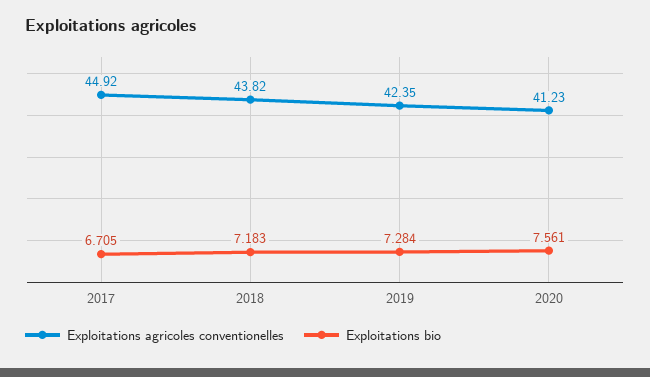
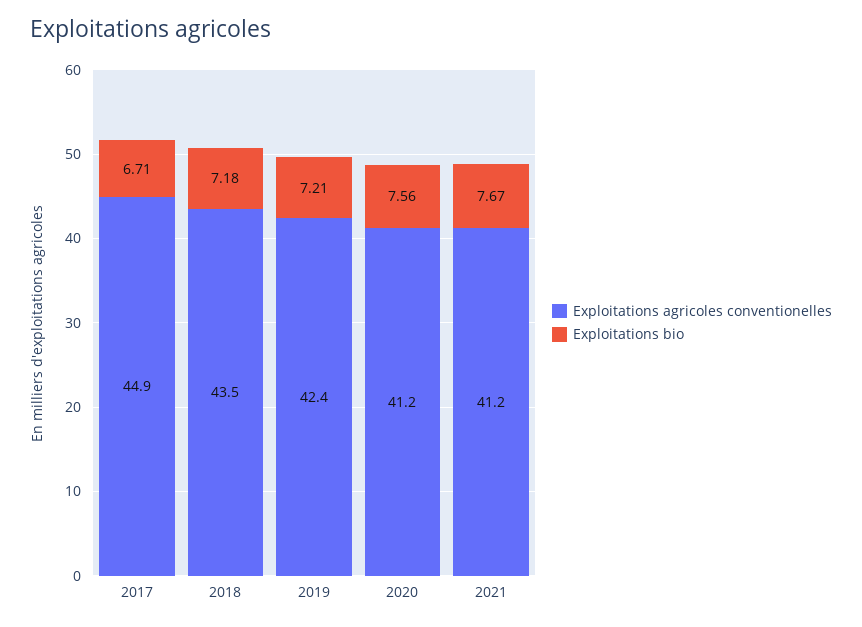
Exploitations agricoles conventionelles, 2018: 43.82 -> 43.5
Exploitations bio, 2019: 7.284 -> 7.21
Exploitations agricoles conventionelles, 2021: none -> 41.2
Exploitations bio, 2021: none -> 7.67

